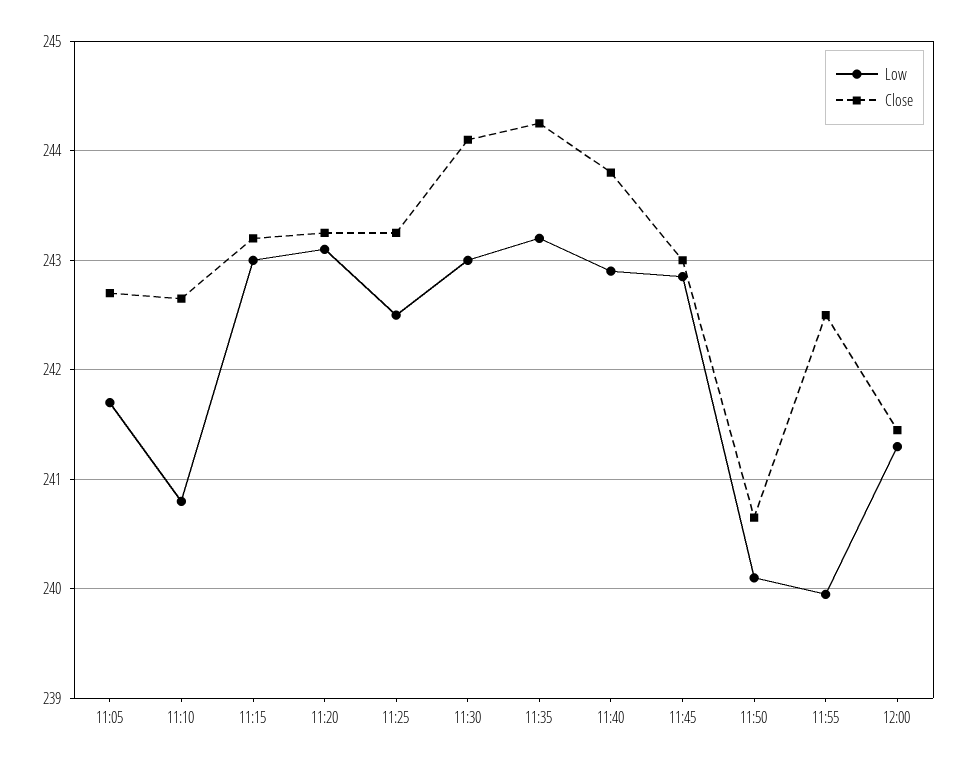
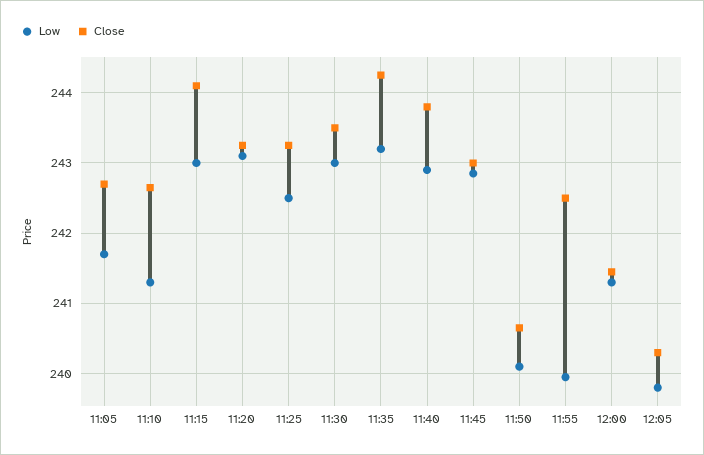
Low, 11:10: 240.8 -> 241.3
Close, 11:15: 243.2 -> 244.1
Close, 11:30: 244.1 -> 243.5
Low, 12:05: none -> 239.8
Close, 12:05: none -> 240.3

